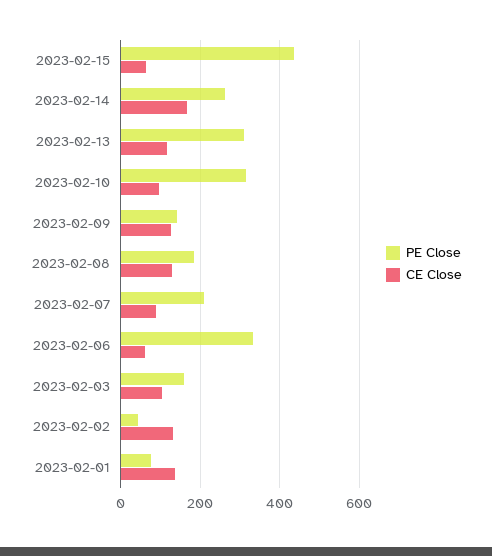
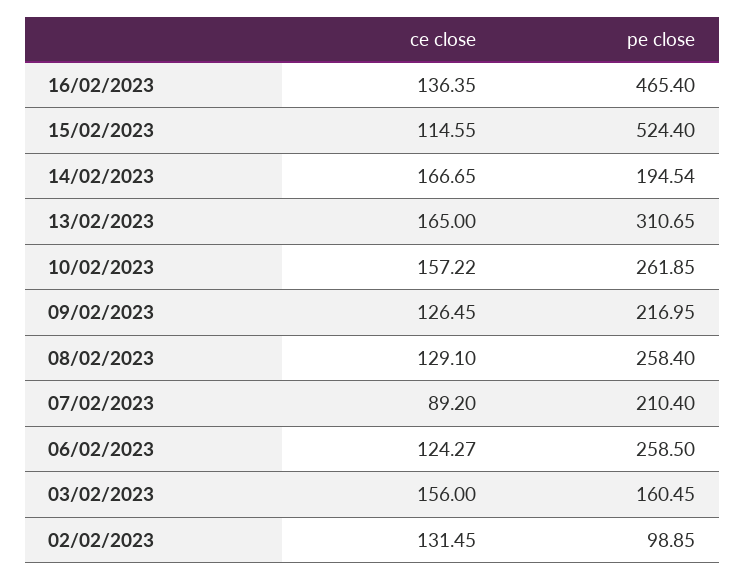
PE Close, 2023-02-15: 440 -> 524.4
CE Close, 2023-02-15: 60 -> 114.55
PE Close, 2023-02-14: 260 -> 194.54
CE Close, 2023-02-13: 120 -> 165
PE Close, 2023-02-10: 320 -> 261.85
CE Close, 2023-02-10: 100 -> 157.22
PE Close, 2023-02-09: 140 -> 216.95
PE Close, 2023-02-08: 180 -> 258.4
PE Close, 2023-02-06: 340 -> 258.5
CE Close, 2023-02-06: 60 -> 124.27
CE Close, 2023-02-03: 100 -> 156
PE Close, 2023-02-02: 40 -> 98.85
PE Close, 2023-02-01: 80 -> none
CE Close, 2023-02-01: 140 -> none
CE Close, 16/02/2023: none -> 136.35
PE Close, 16/02/2023: none -> 465.4

